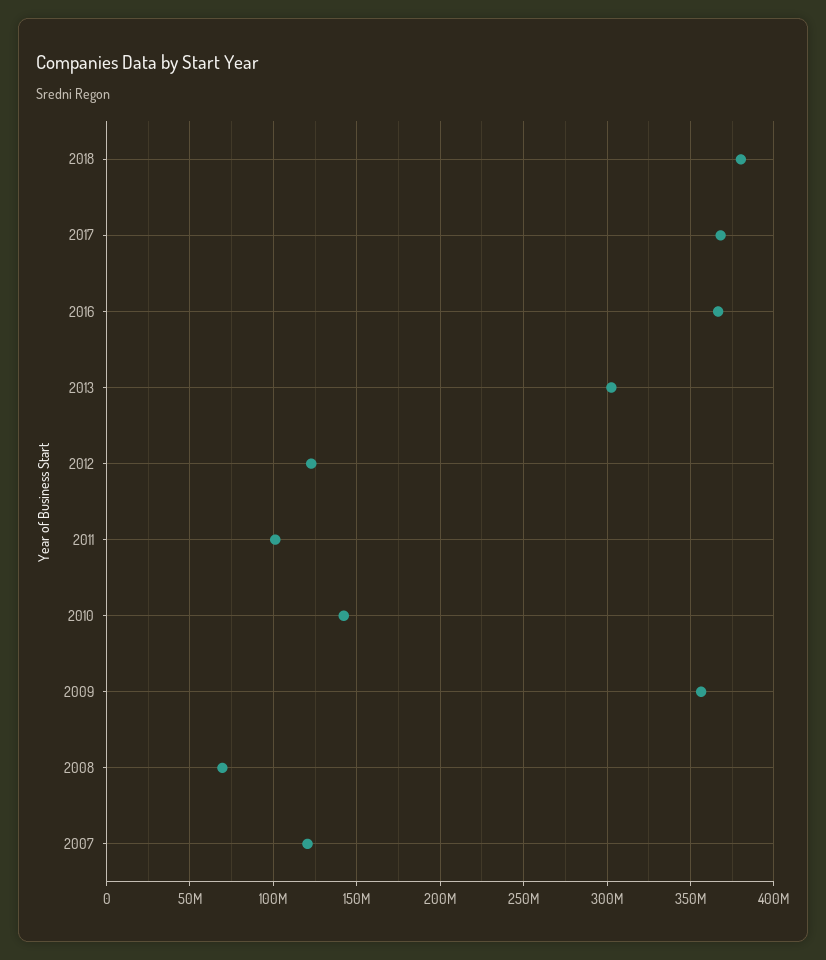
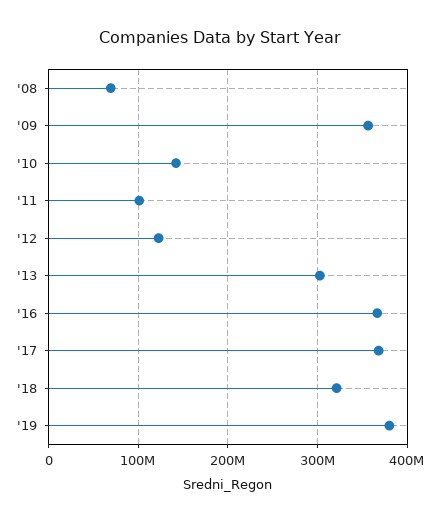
2018: 380000000 -> 320000000
2007: 120000000 -> none
'19: none -> 380000000

